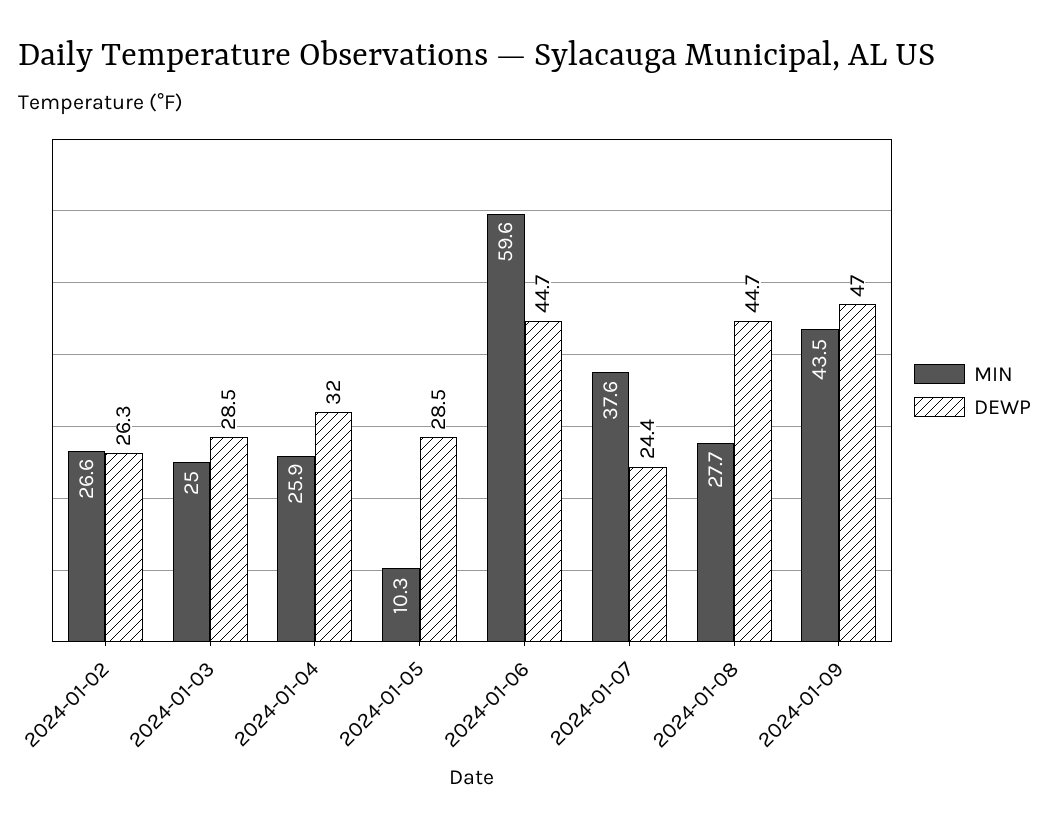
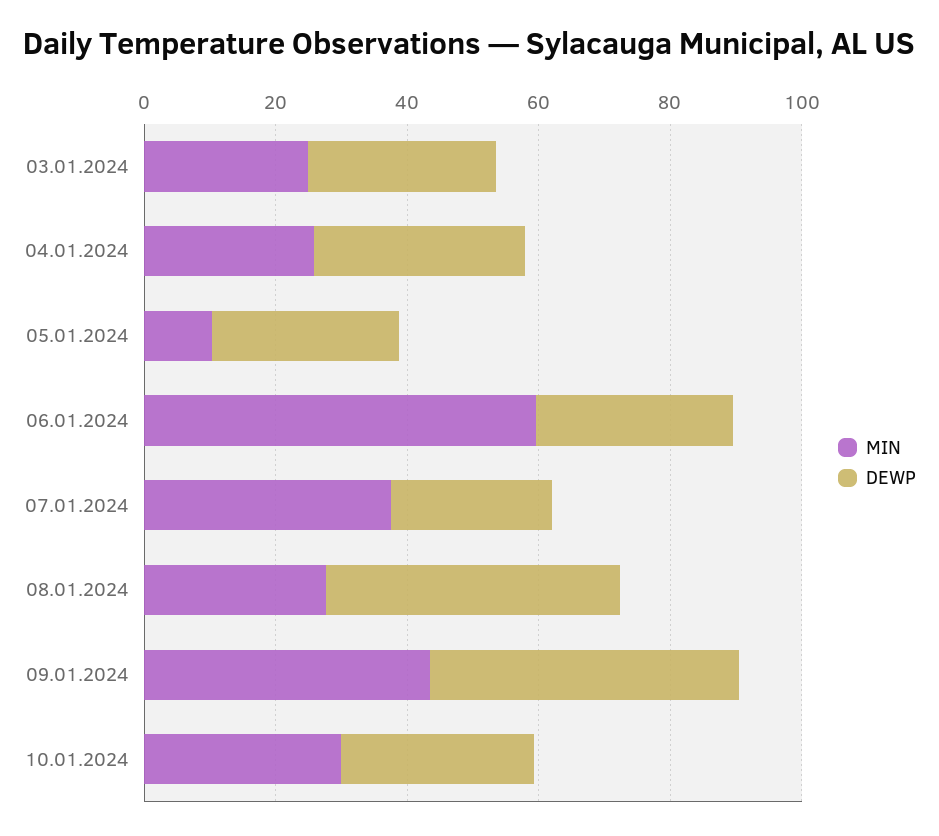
MIN, 2024-01-02: 26.6 -> none
DEWP, 2024-01-02: 26.3 -> none
DEWP, 2024-01-06: 44.7 -> 30
MIN, 10.01.2024: none -> 30
DEWP, 10.01.2024: none -> 30

